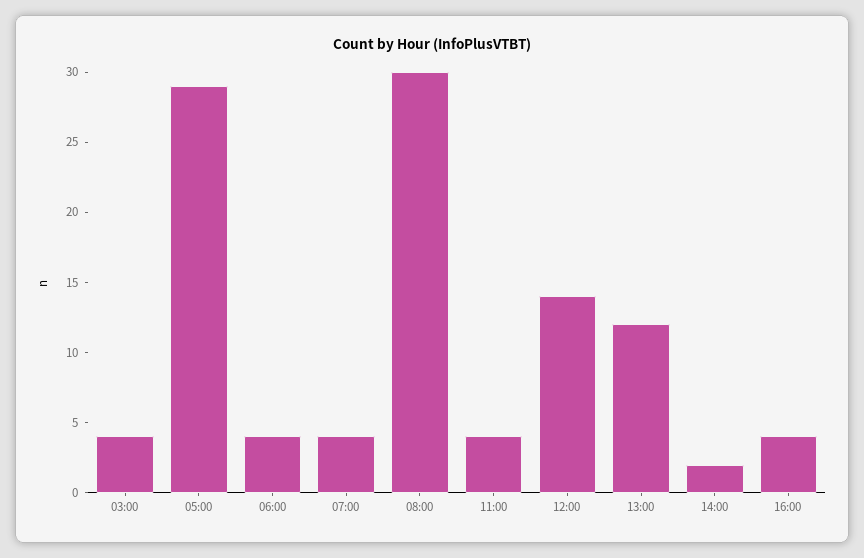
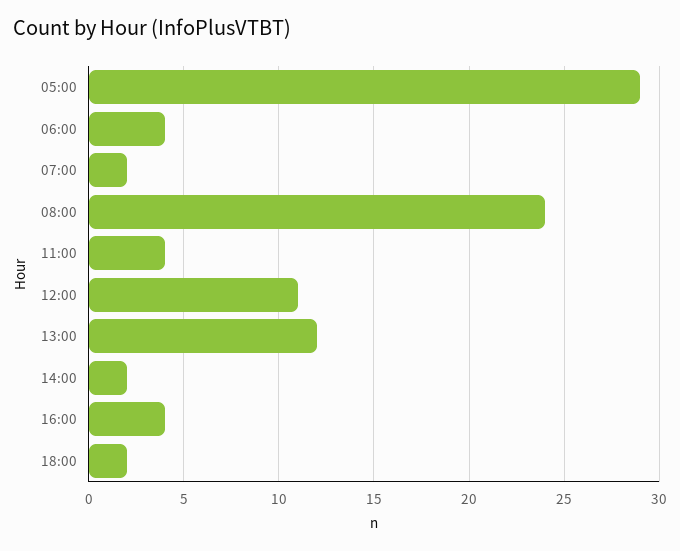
03:00: 4 -> none
07:00: 4 -> 2
08:00: 30 -> 24
12:00: 14 -> 11
18:00: none -> 2

